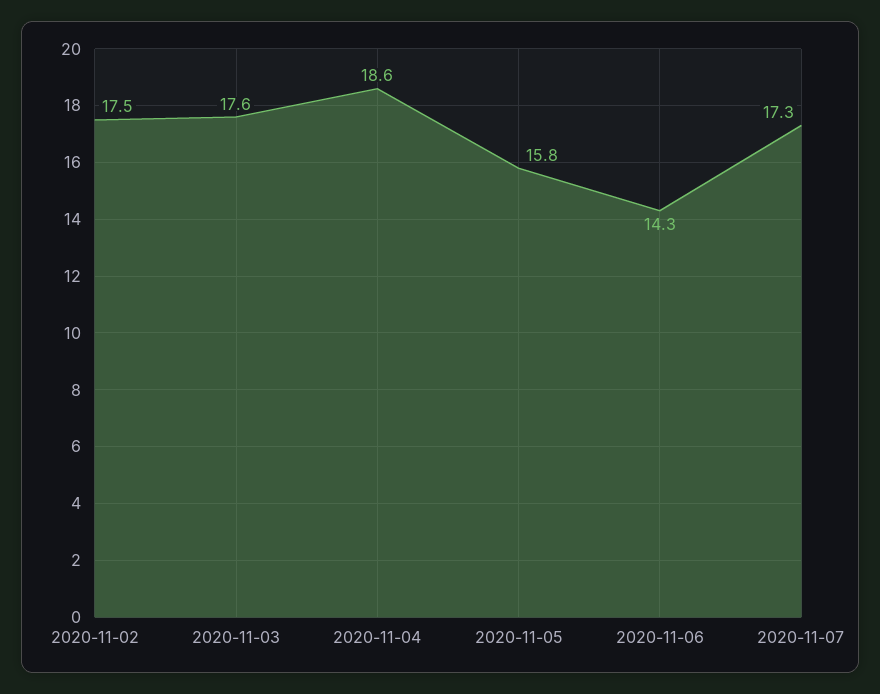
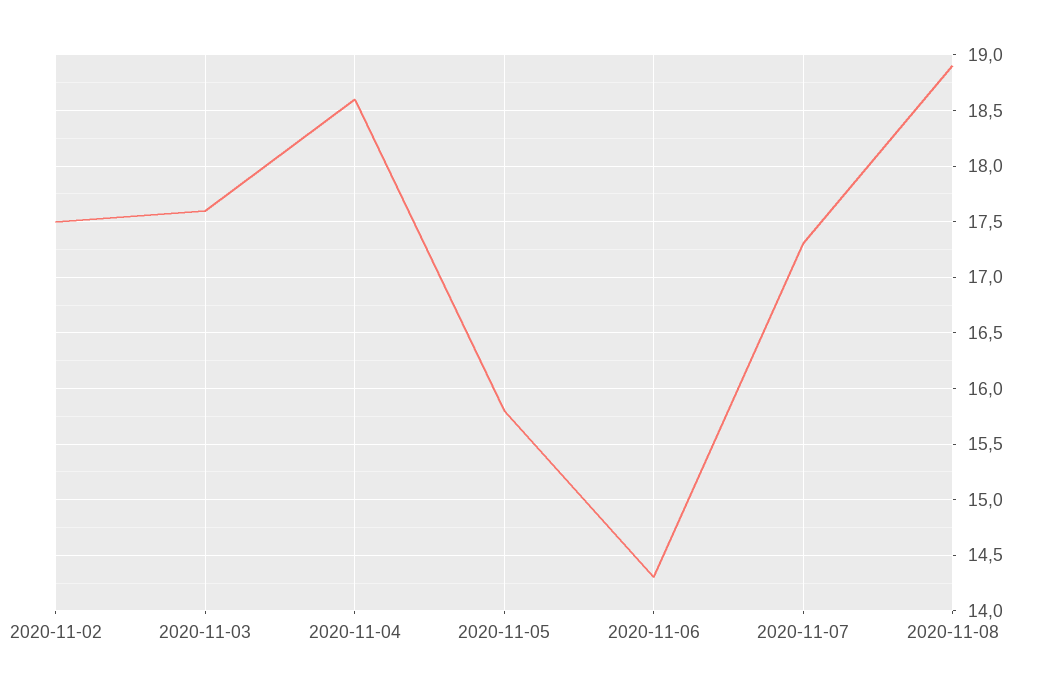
2020-11-08: none -> 18.9

